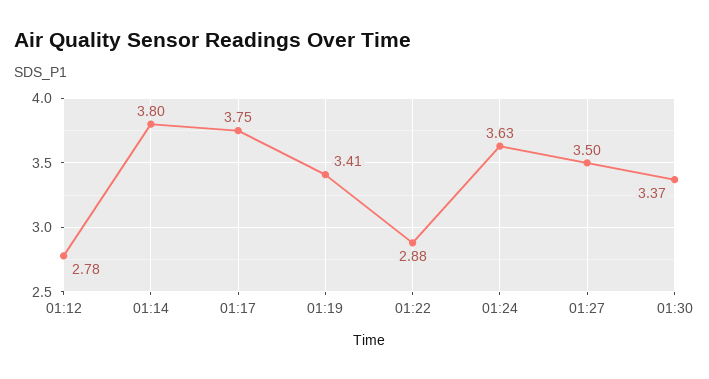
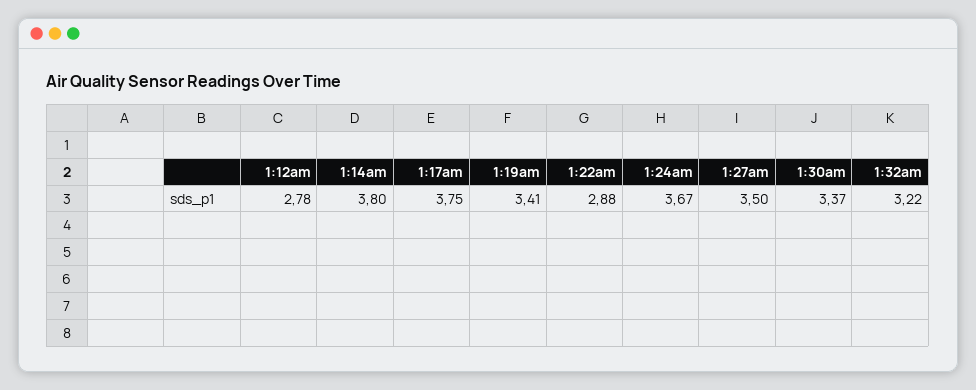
01:24: 3.63 -> 3.67
1:32am: none -> 3.22

